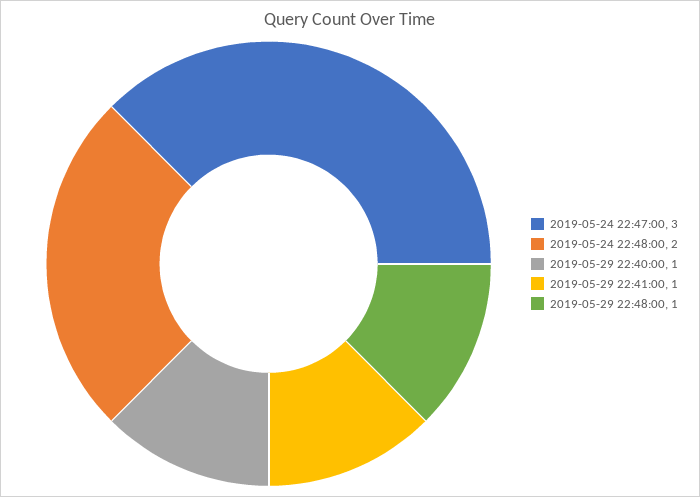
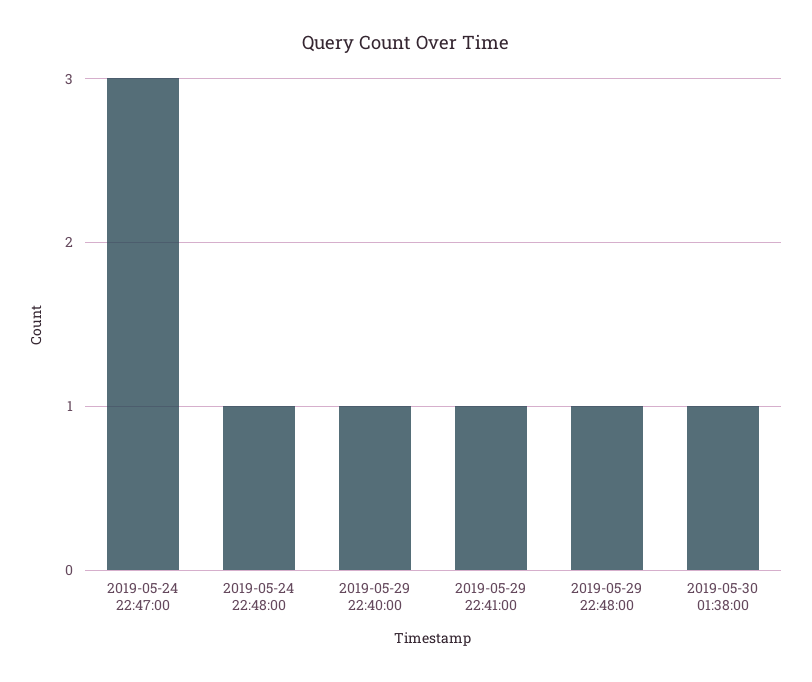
2019-05-24 22:48:00: 2 -> 1
2019-05-30 01:38:00: none -> 1

